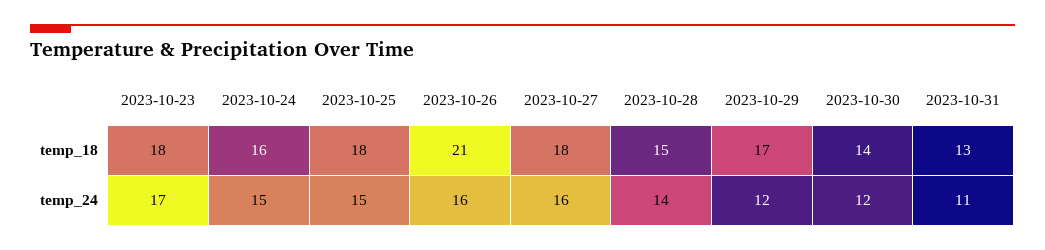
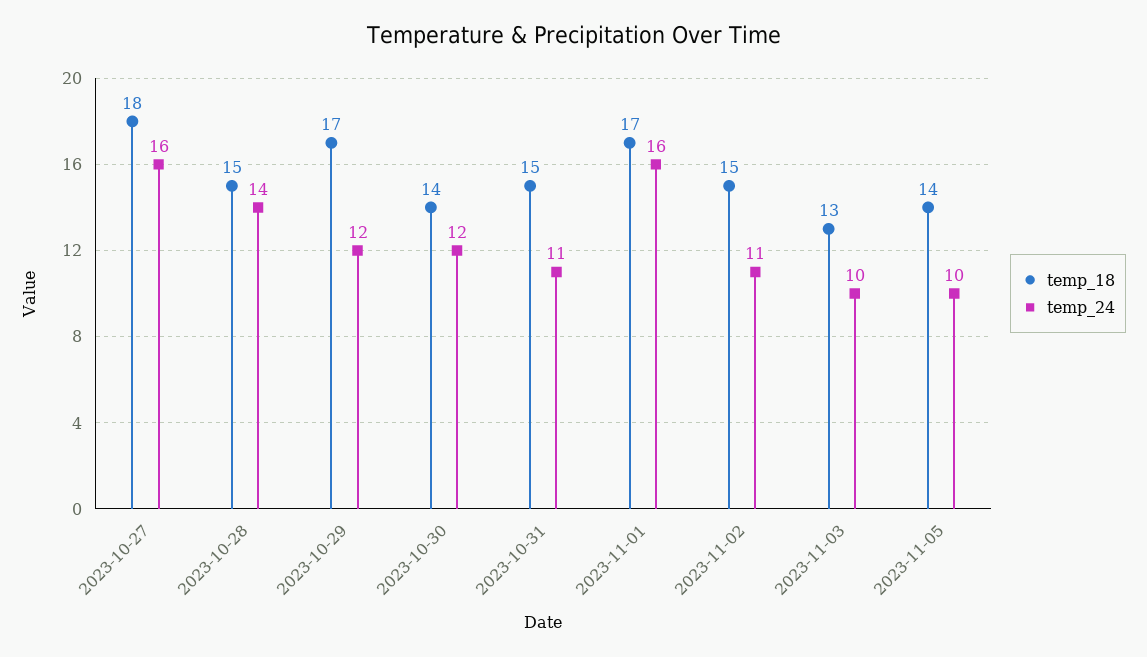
temp_18, 2023-10-23: 18 -> none
temp_18, 2023-10-24: 16 -> none
temp_18, 2023-10-25: 18 -> none
temp_18, 2023-10-26: 21 -> none
temp_18, 2023-10-31: 13 -> 15
temp_24, 2023-10-23: 17 -> none
temp_24, 2023-10-24: 15 -> none
temp_24, 2023-10-25: 15 -> none
temp_24, 2023-10-26: 16 -> none
temp_18, 2023-11-01: none -> 17
temp_24, 2023-11-01: none -> 16
temp_18, 2023-11-02: none -> 15
temp_24, 2023-11-02: none -> 11
temp_18, 2023-11-03: none -> 13
temp_24, 2023-11-03: none -> 10
temp_18, 2023-11-05: none -> 14
temp_24, 2023-11-05: none -> 10

